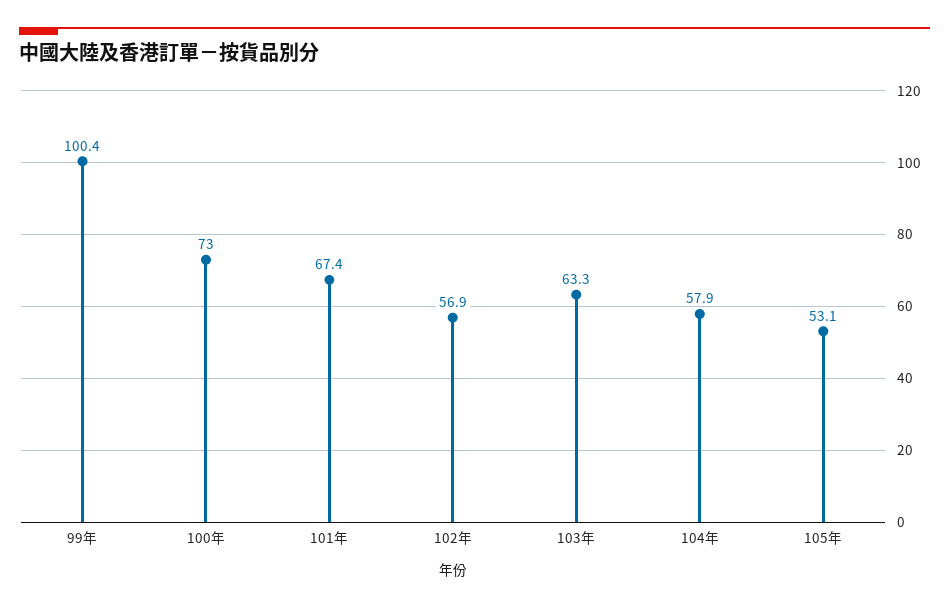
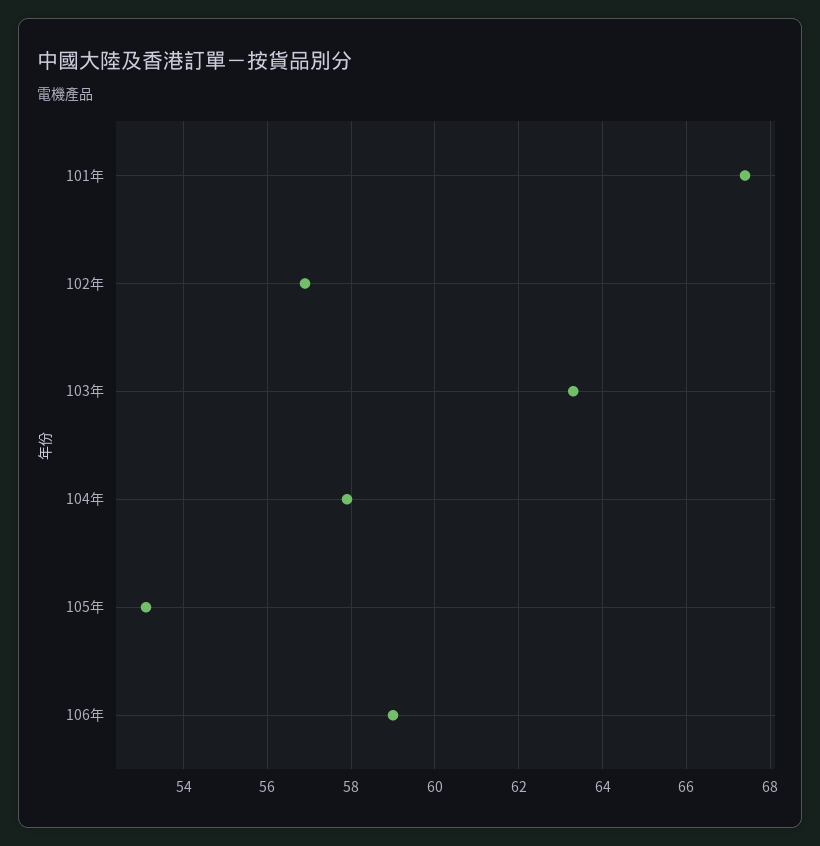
99年: 100.4 -> none
100年: 73 -> none
106年: none -> 59

